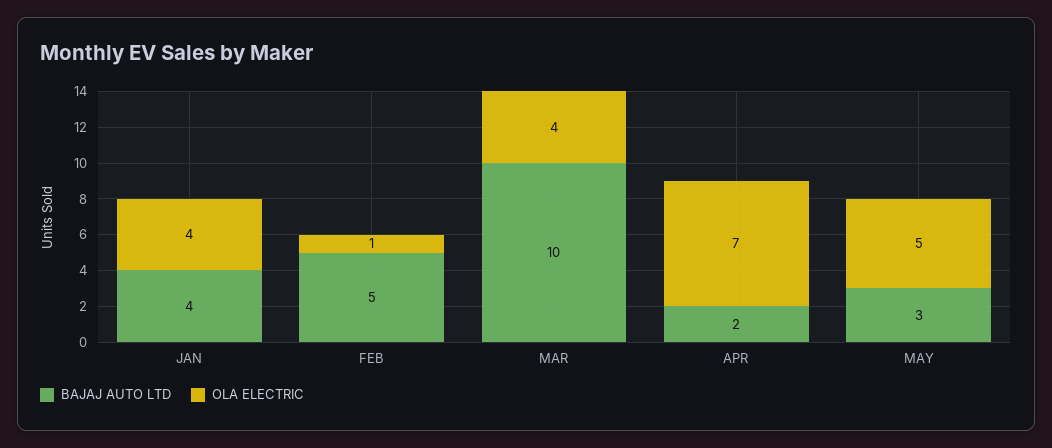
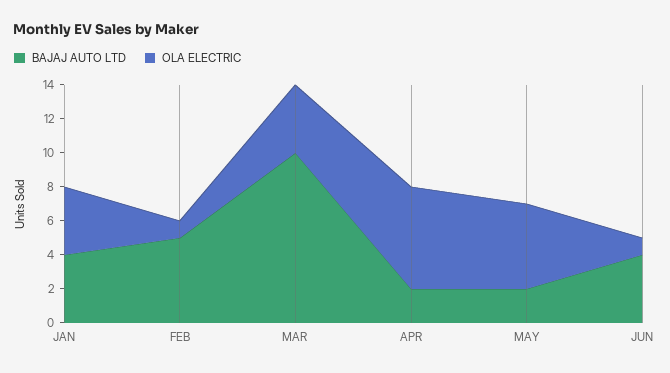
OLA ELECTRIC, APR: 7 -> 6
BAJAJ AUTO LTD, MAY: 3 -> 2
BAJAJ AUTO LTD, JUN: none -> 4
OLA ELECTRIC, JUN: none -> 1

